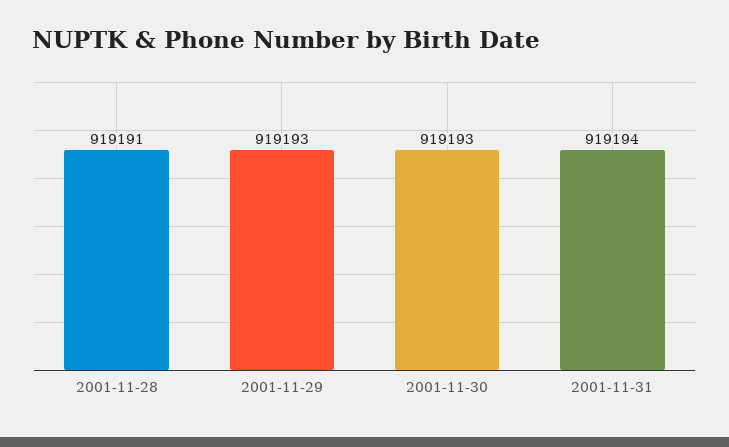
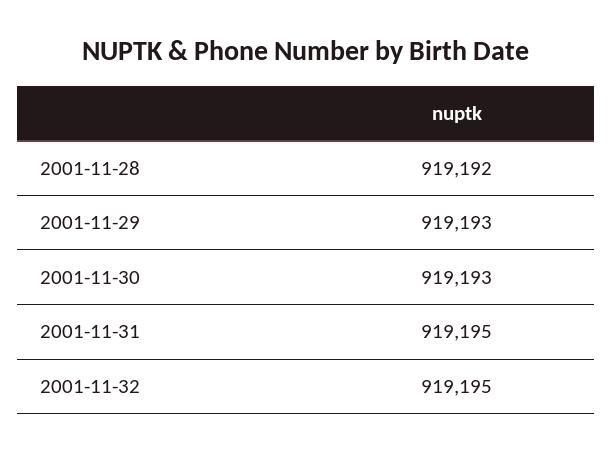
2001-11-28: 919191 -> 919192
2001-11-31: 919194 -> 919195
2001-11-32: none -> 919195

